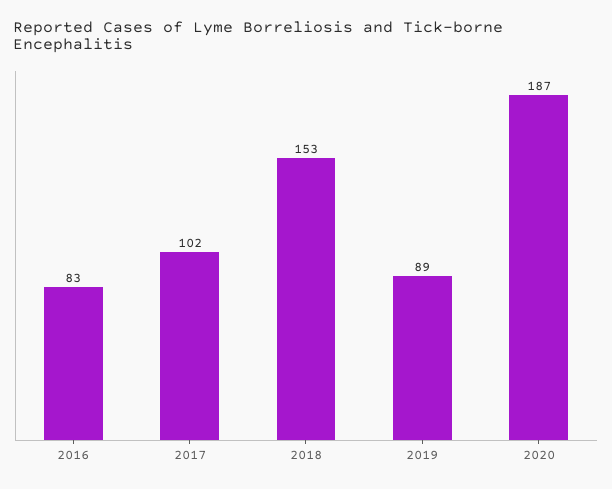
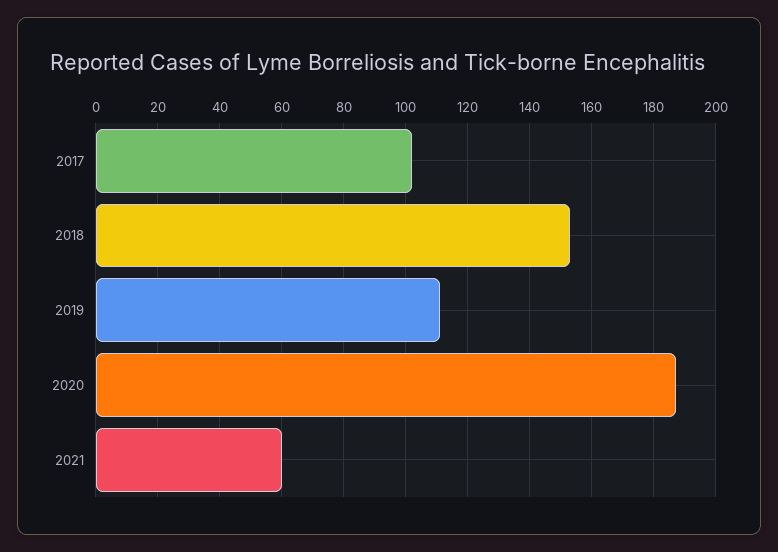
2016: 83 -> none
2019: 89 -> 110
2021: none -> 60

